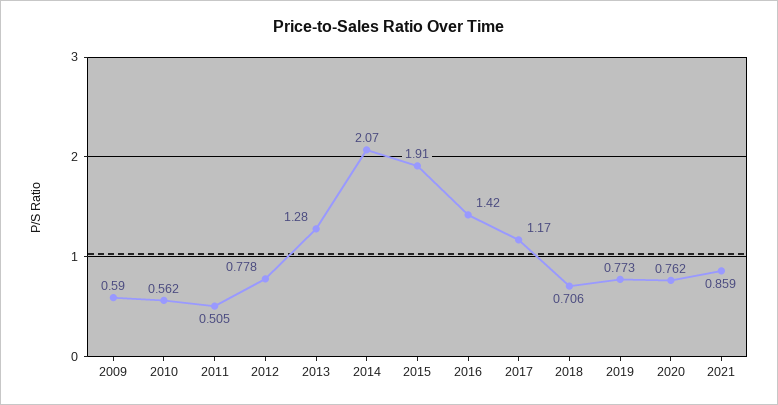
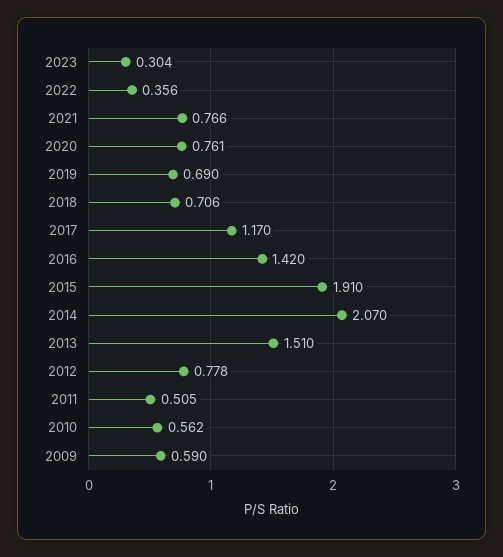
2013: 1.28 -> 1.51
2019: 0.773 -> 0.69
2020: 0.762 -> 0.761
2021: 0.859 -> 0.766
2023: none -> 0.304
2022: none -> 0.356

